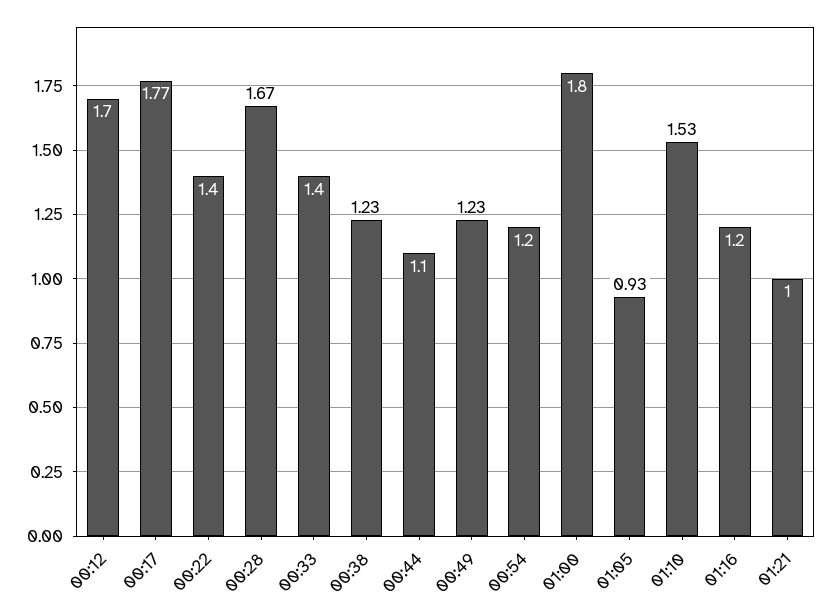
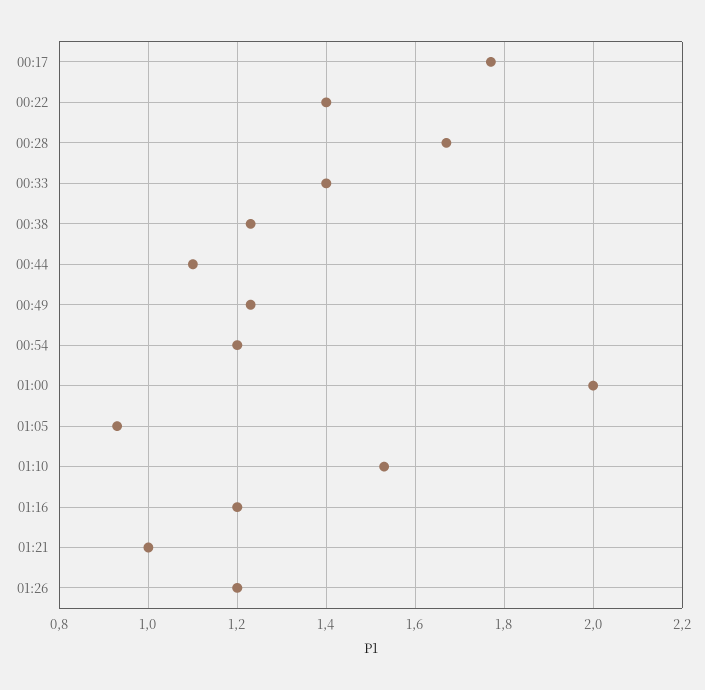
00:12: 1.7 -> none
01:00: 1.8 -> 2
01:26: none -> 1.2

